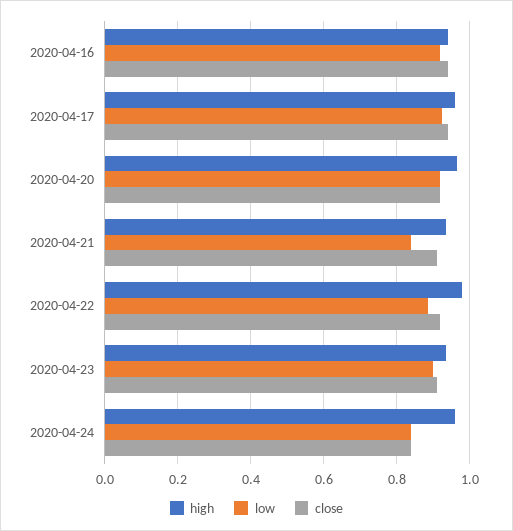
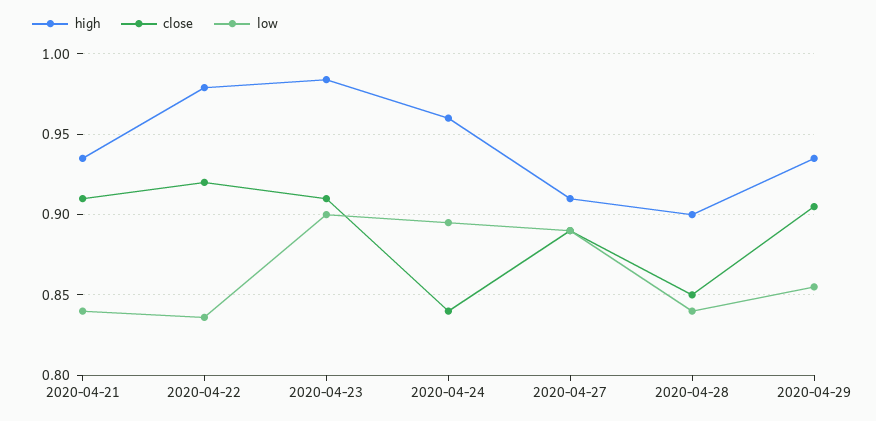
high, 2020-04-16: 0.94 -> none
low, 2020-04-16: 0.92 -> none
close, 2020-04-16: 0.94 -> none
high, 2020-04-17: 0.96 -> none
low, 2020-04-17: 0.92 -> none
close, 2020-04-17: 0.94 -> none
high, 2020-04-20: 0.96 -> none
low, 2020-04-20: 0.92 -> none
close, 2020-04-20: 0.92 -> none
low, 2020-04-22: 0.88 -> 0.835
high, 2020-04-23: 0.94 -> 0.985
low, 2020-04-24: 0.84 -> 0.895
high, 2020-04-27: none -> 0.91
close, 2020-04-27: none -> 0.89
low, 2020-04-27: none -> 0.89
high, 2020-04-28: none -> 0.9
close, 2020-04-28: none -> 0.85
low, 2020-04-28: none -> 0.84
high, 2020-04-29: none -> 0.935
close, 2020-04-29: none -> 0.905
low, 2020-04-29: none -> 0.855

